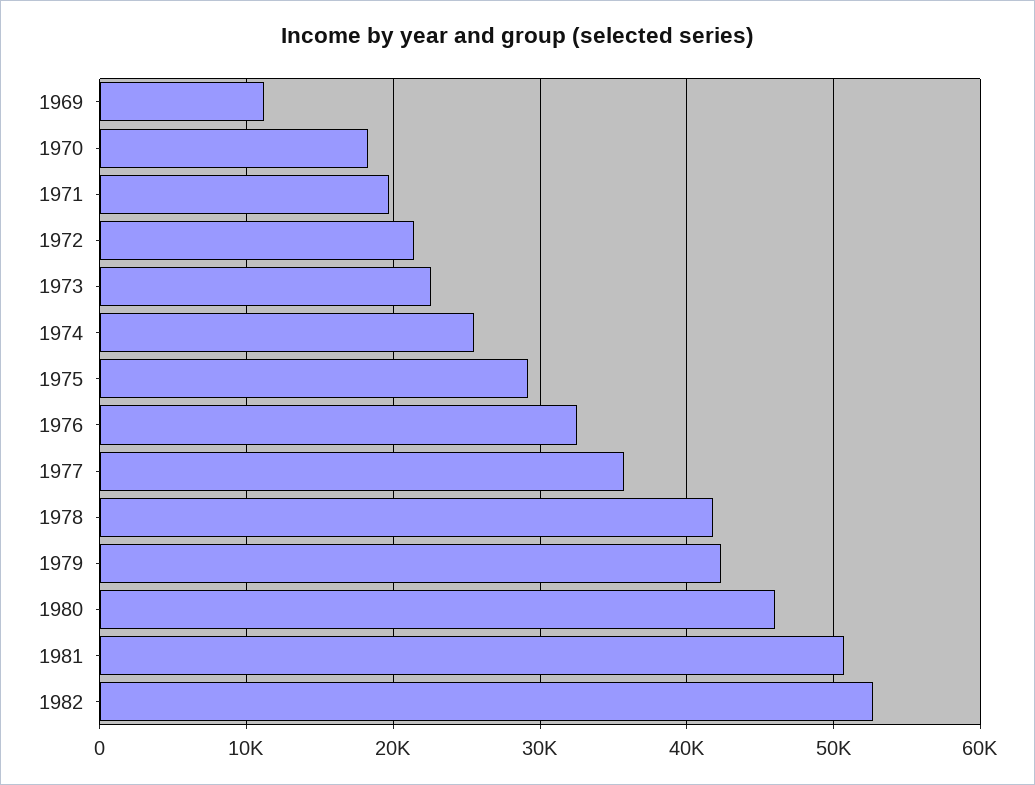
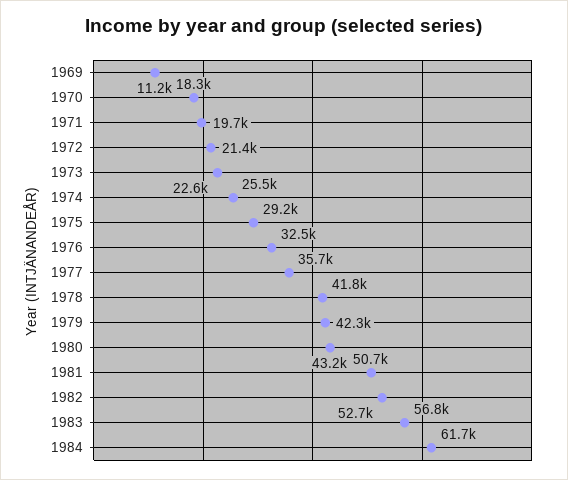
1980: 46000 -> 43200
1983: none -> 56800
1984: none -> 61700

